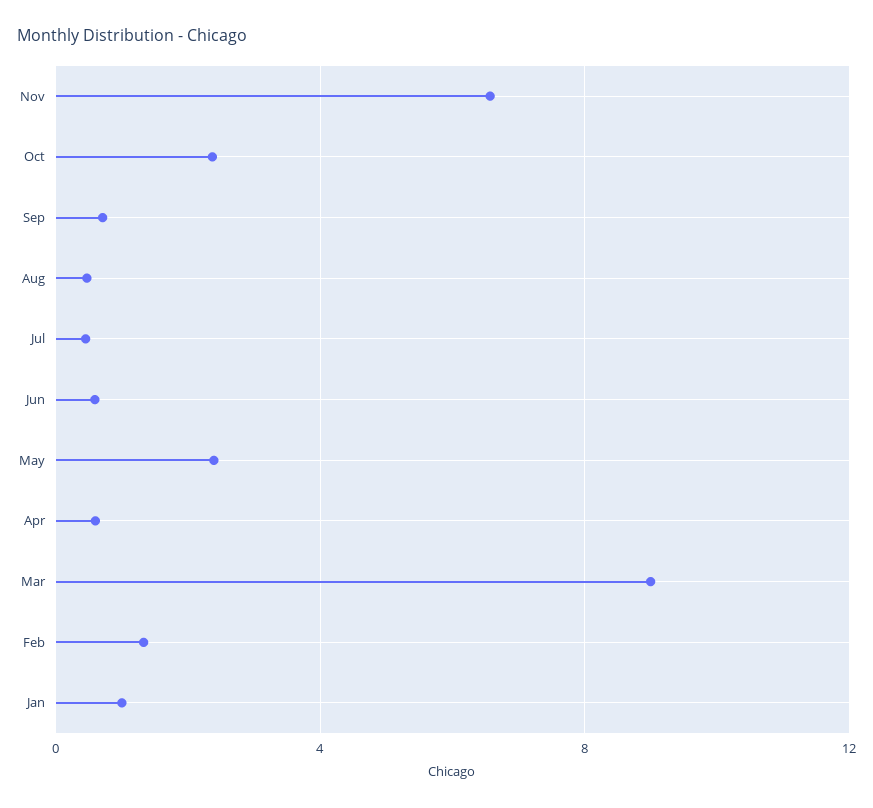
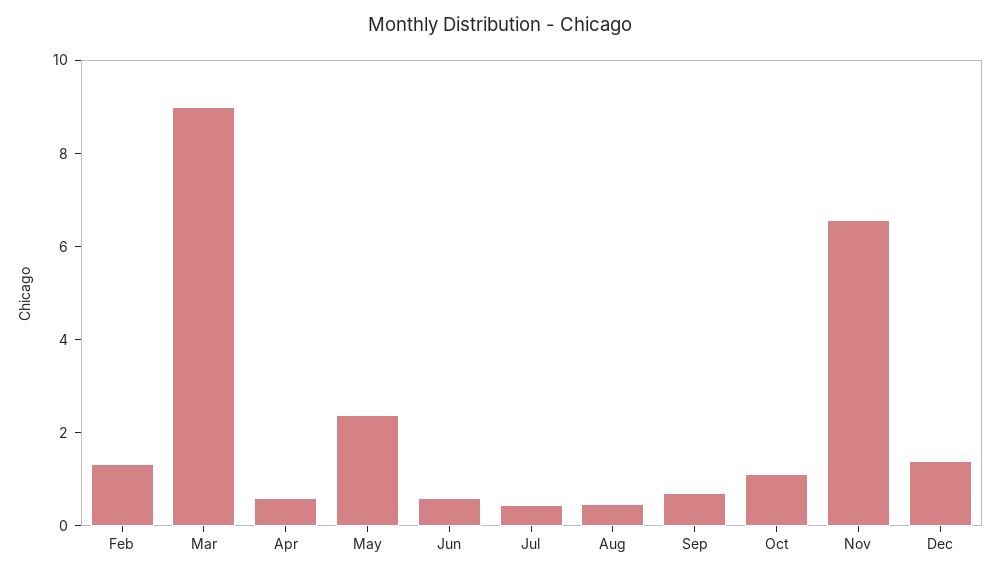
Oct: 2.5 -> 1
Jan: 1 -> none
Dec: none -> 1.5

